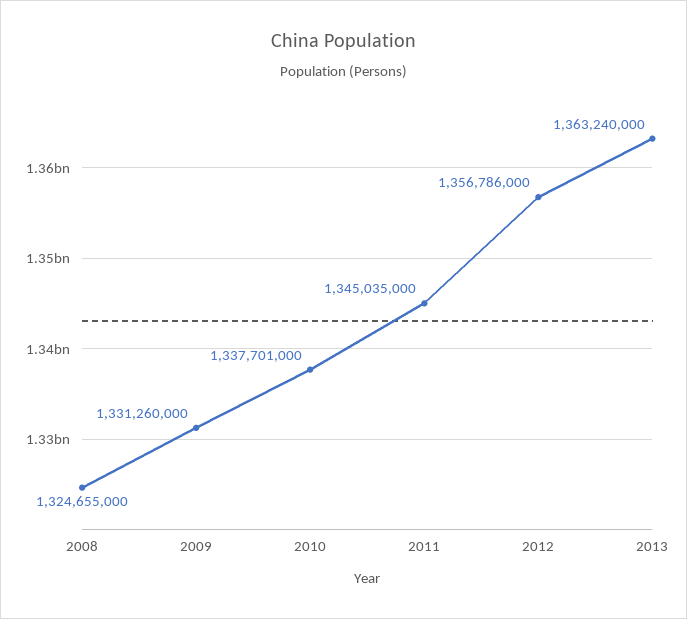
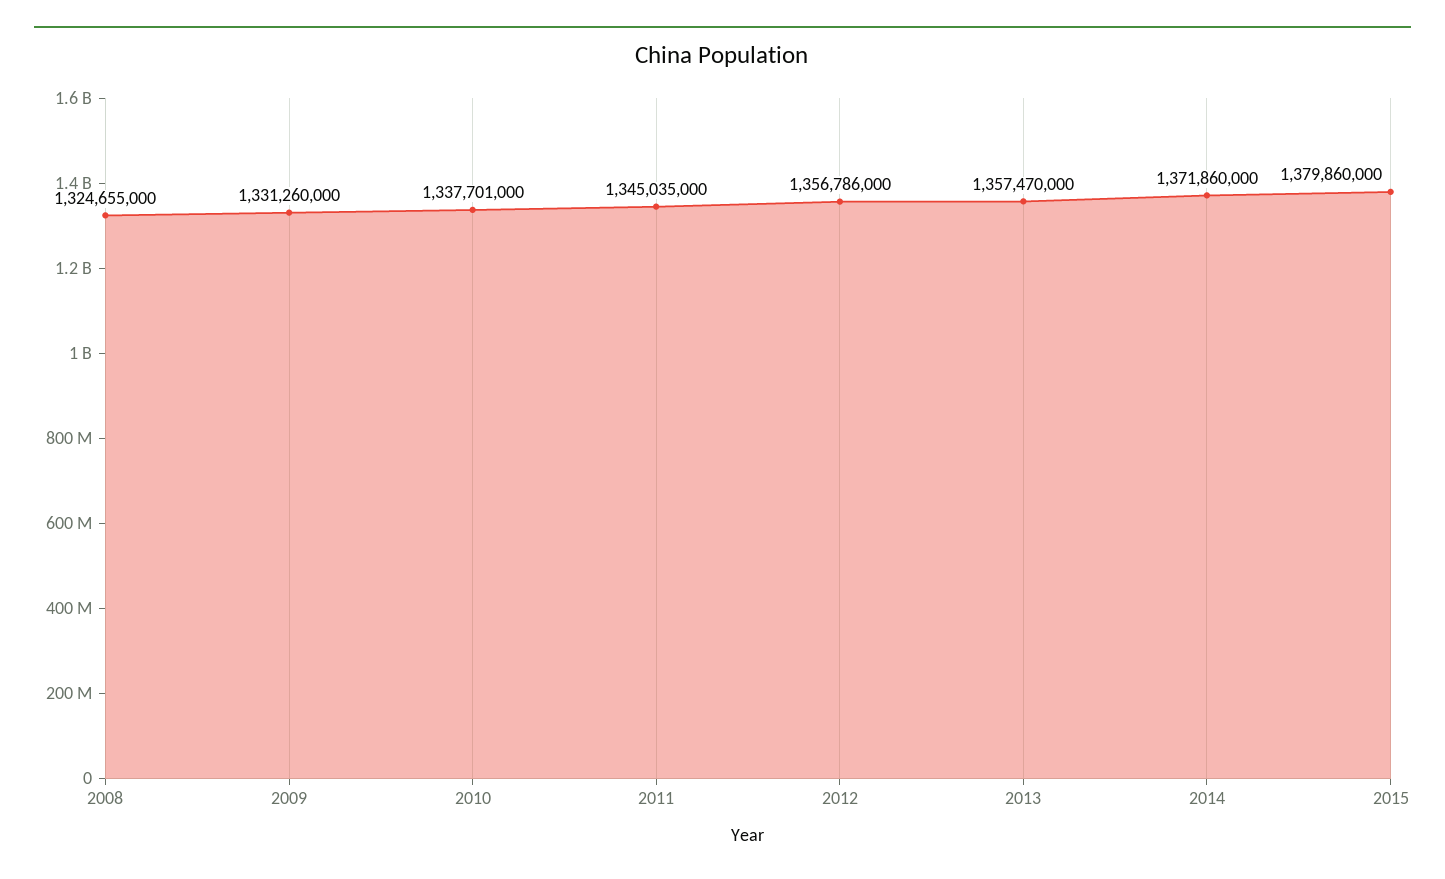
2013: 1363240000 -> 1357470000
2014: none -> 1371860000
2015: none -> 1379860000

